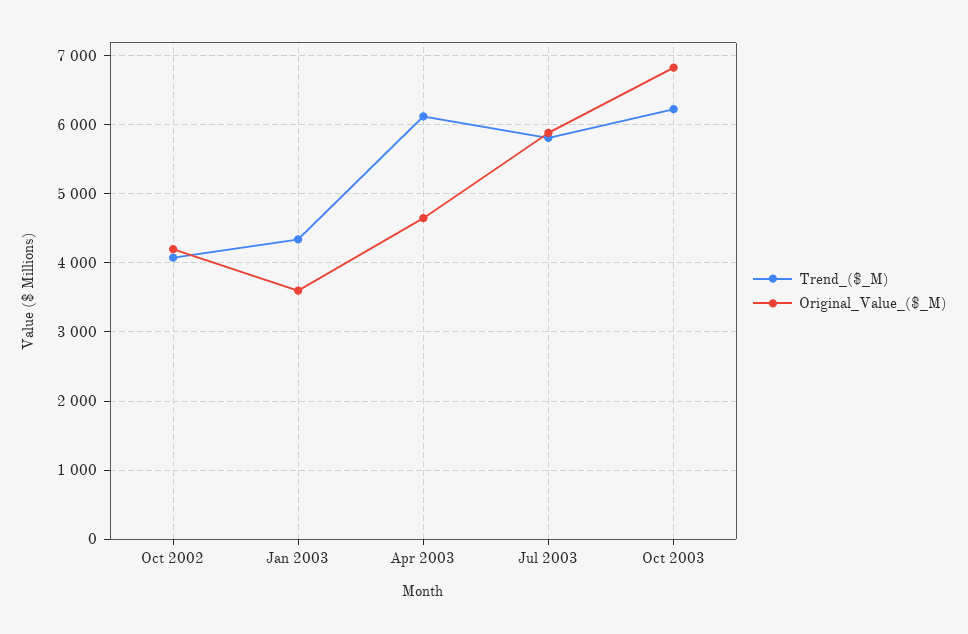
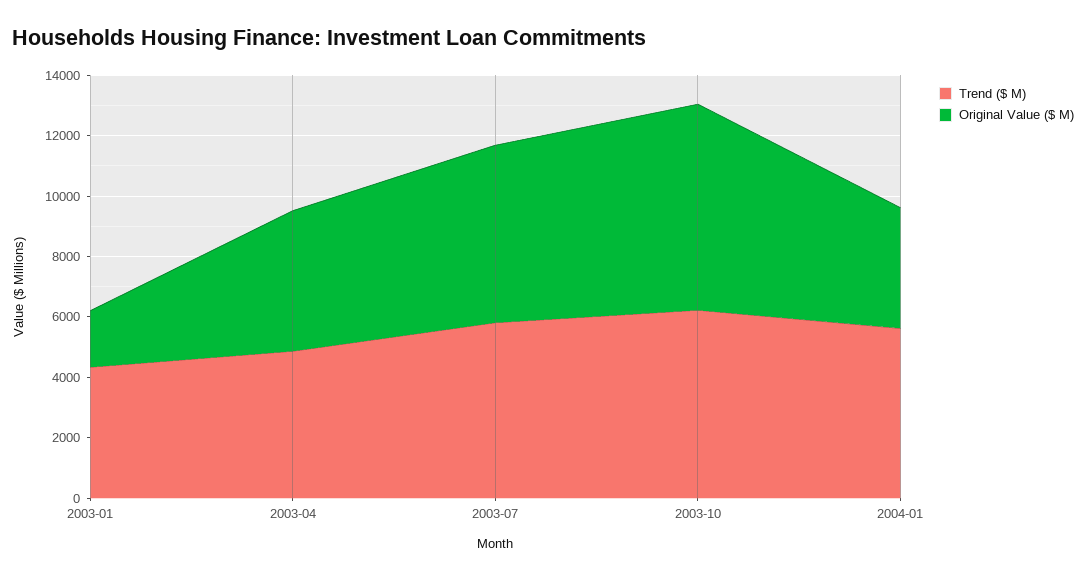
Trend_($_M), Oct 2002: 4100 -> none
Original_Value_($_M), Oct 2002: 4200 -> none
Original_Value_($_M), Jan 2003: 3600 -> 2000
Trend_($_M), Apr 2003: 6100 -> 5000
Trend_($_M), 2004-01: none -> 5500
Original_Value_($_M), 2004-01: none -> 4000

